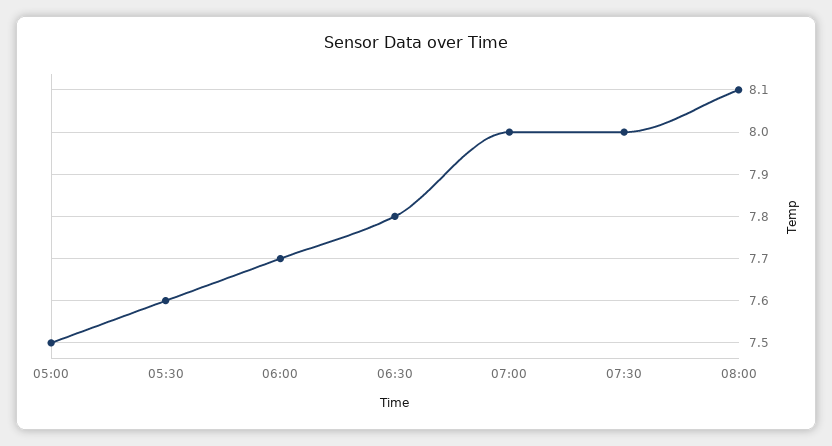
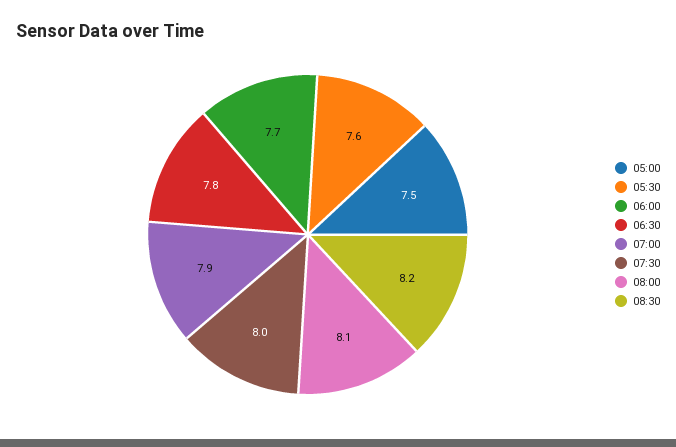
07:00: 8 -> 7.9
08:30: none -> 8.2

